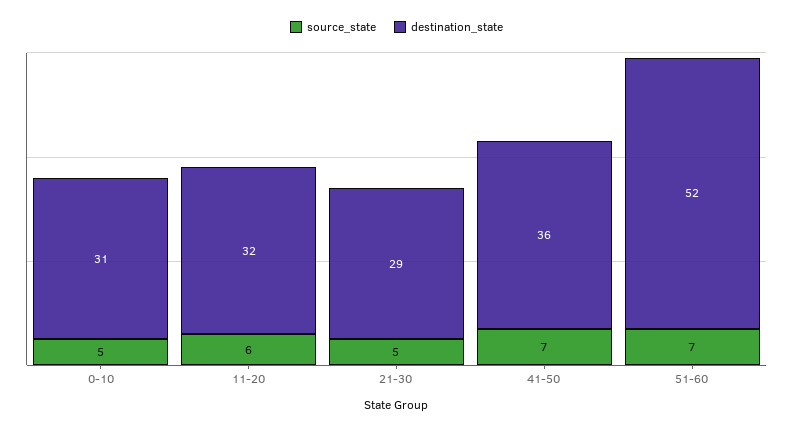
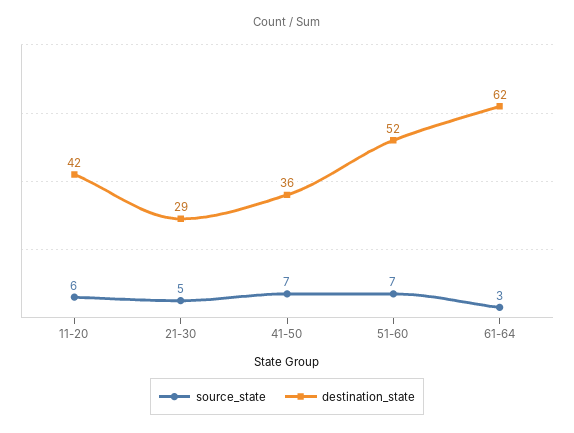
source_state, 0-10: 5 -> none
destination_state, 0-10: 31 -> none
destination_state, 11-20: 32 -> 42
source_state, 61-64: none -> 3
destination_state, 61-64: none -> 62

